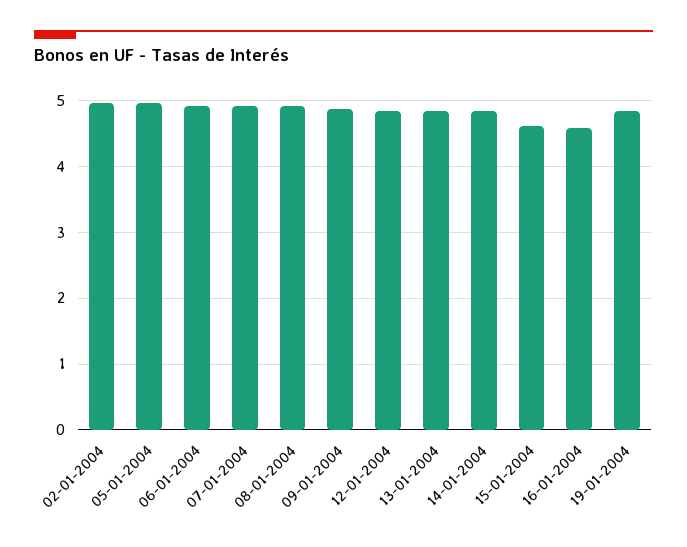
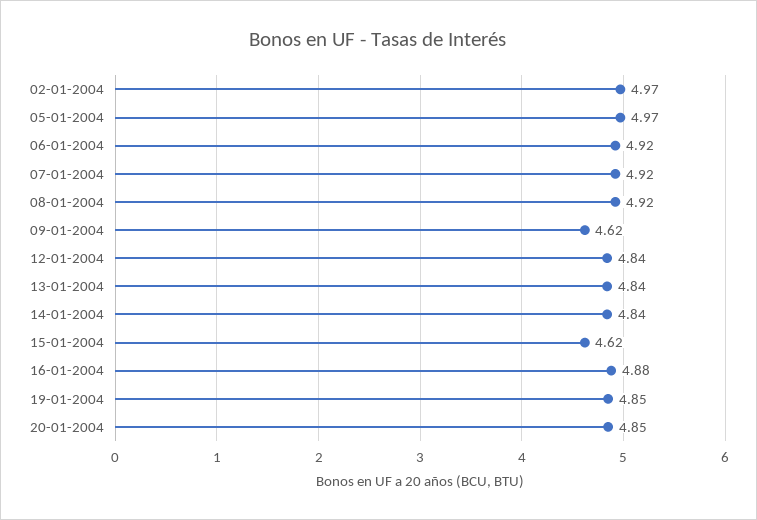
09-01-2004: 4.9 -> 4.62
16-01-2004: 4.6 -> 4.88
20-01-2004: none -> 4.85

